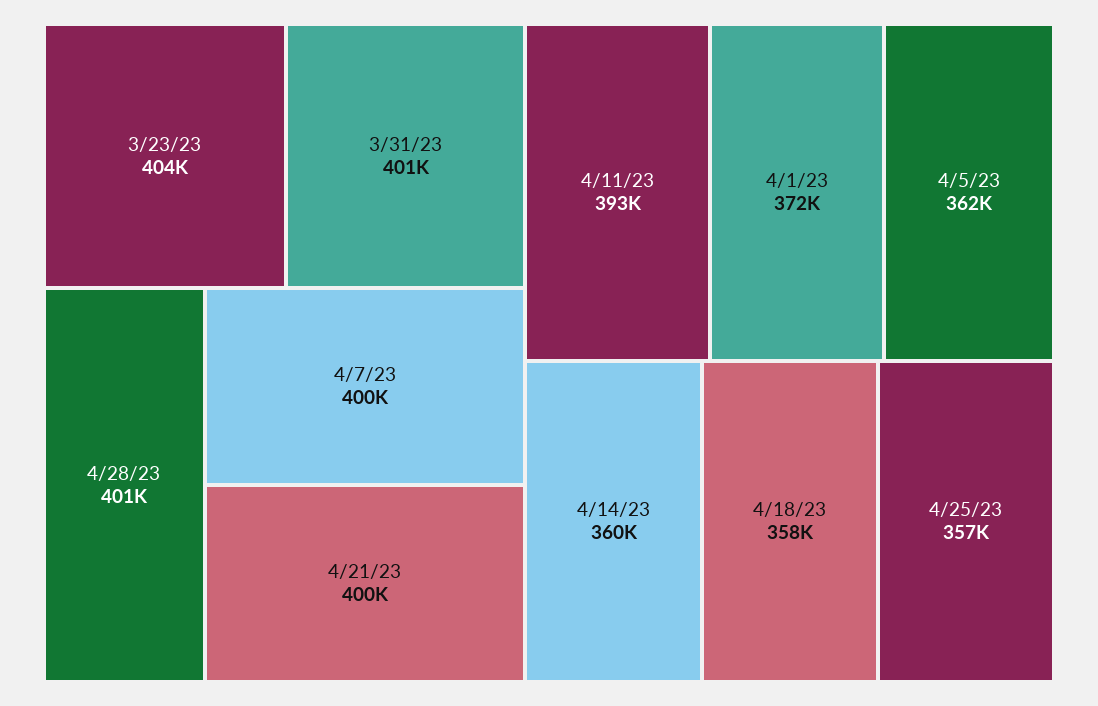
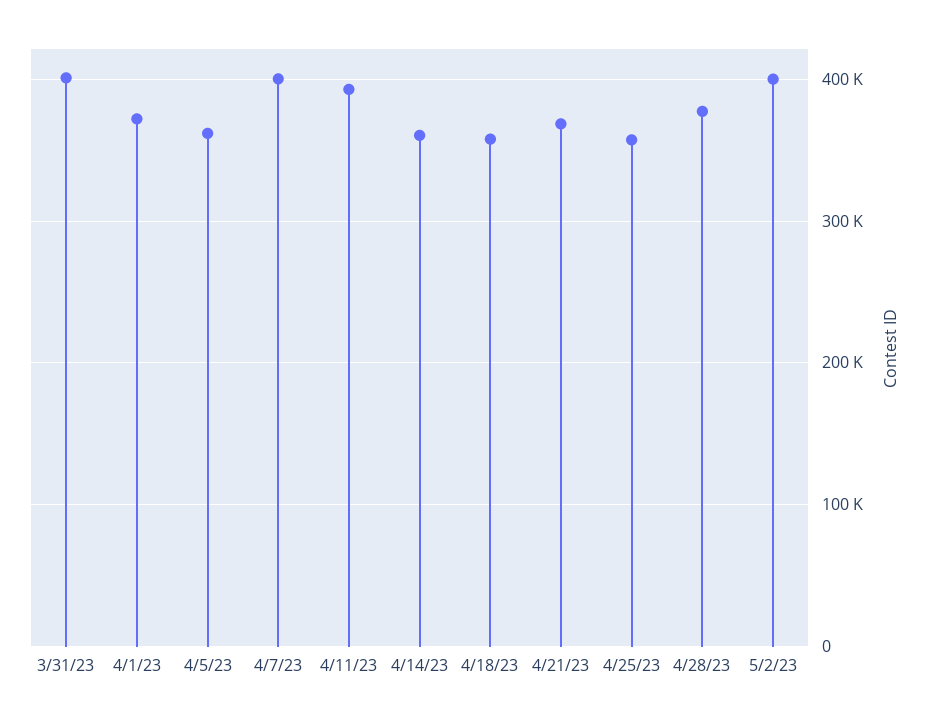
3/23/23: 404000 -> none
4/28/23: 401000 -> 380000
4/21/23: 400000 -> 370000
5/2/23: none -> 400000

